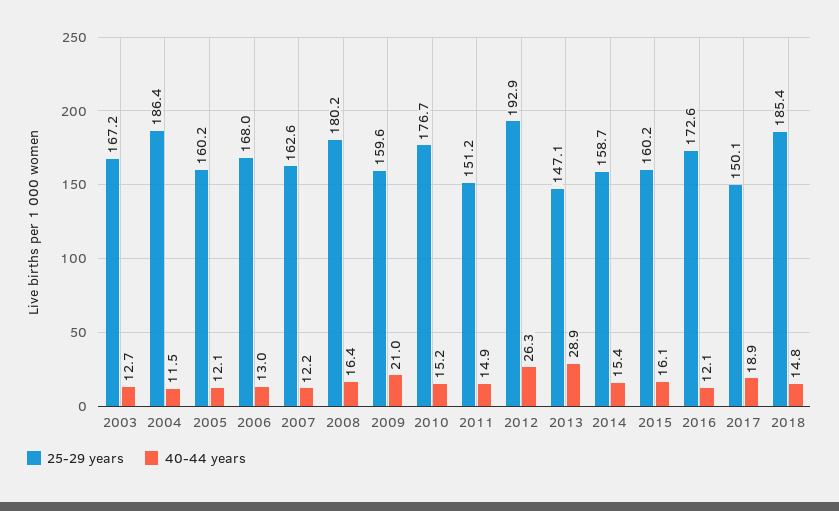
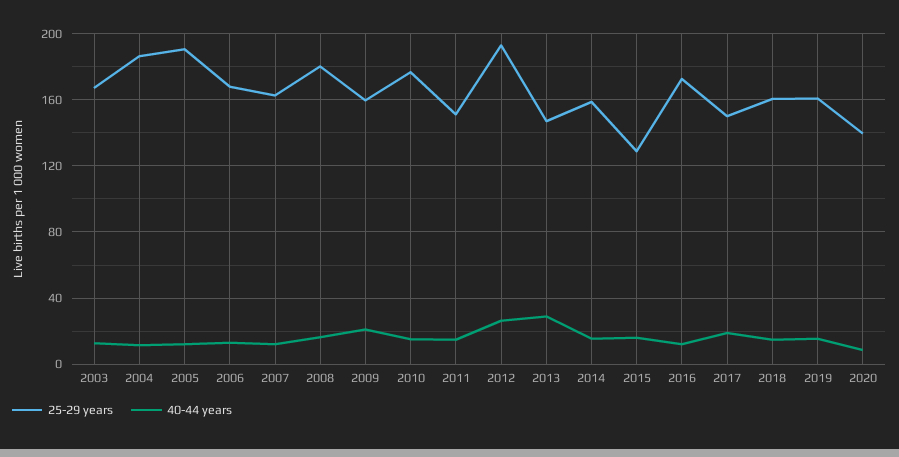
25-29 years, 2005: 160.2 -> 190
25-29 years, 2015: 160.2 -> 130
25-29 years, 2018: 185.4 -> 160
25-29 years, 2019: none -> 160
40-44 years, 2019: none -> 15
25-29 years, 2020: none -> 140
40-44 years, 2020: none -> 10

